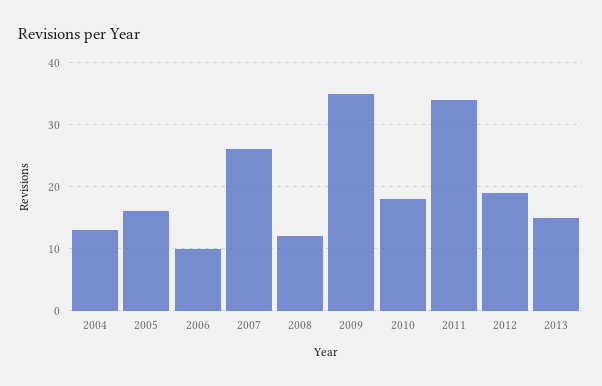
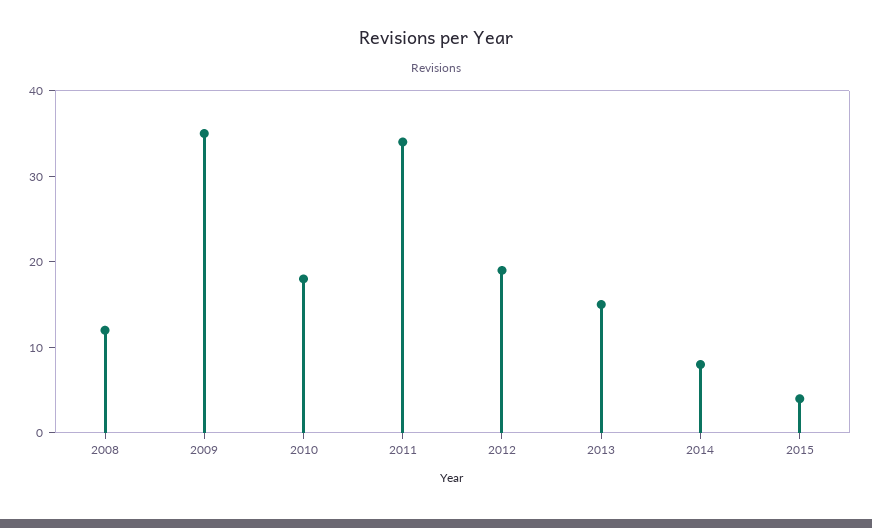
2004: 13 -> none
2005: 16 -> none
2006: 10 -> none
2007: 26 -> none
2014: none -> 8
2015: none -> 4

